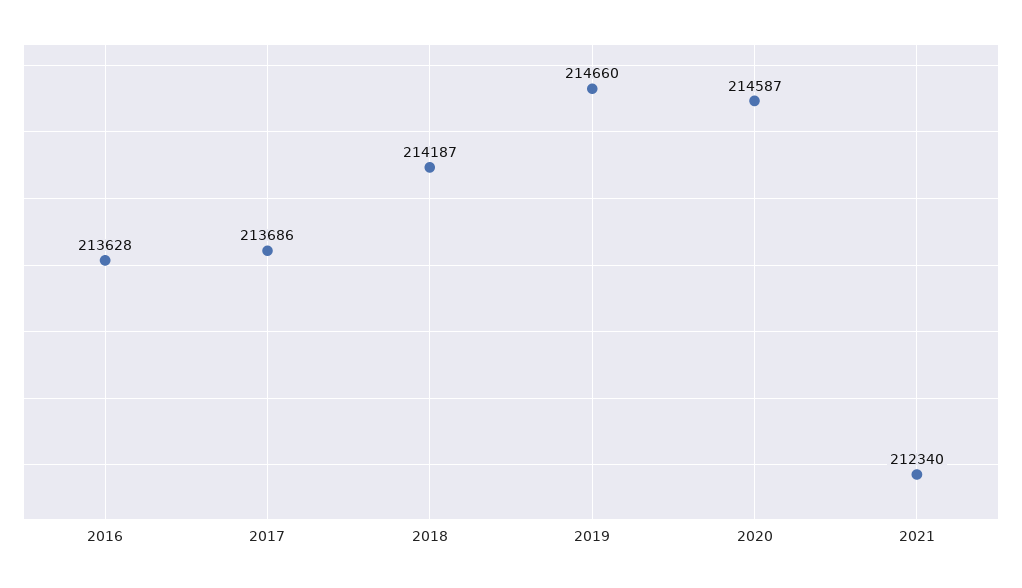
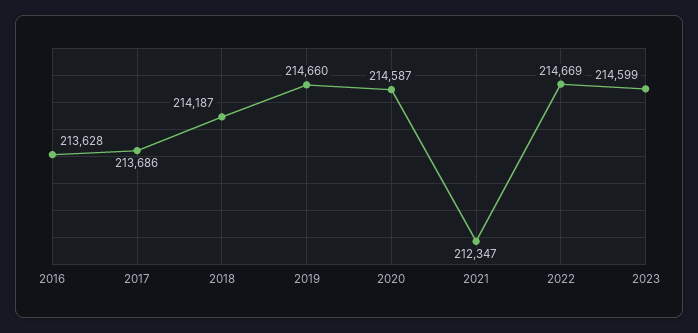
2021: 212340 -> 212347
2022: none -> 214669
2023: none -> 214599

